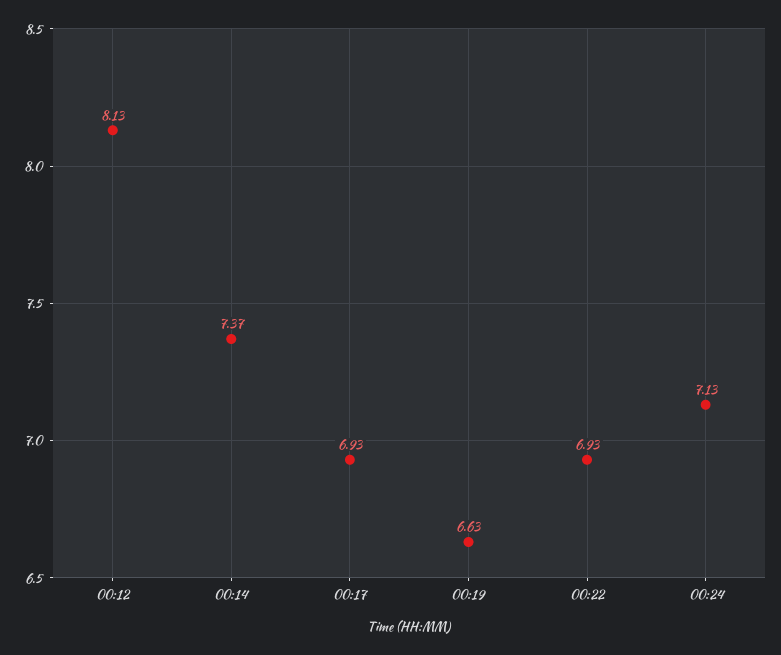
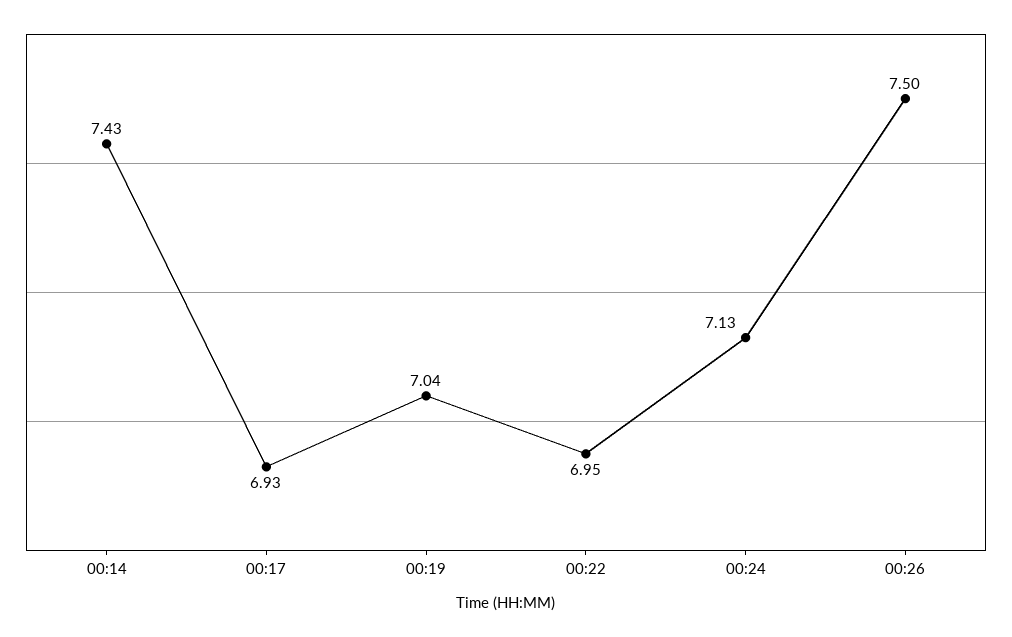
00:12: 8.13 -> none
00:14: 7.37 -> 7.43
00:19: 6.63 -> 7.04
00:22: 6.93 -> 6.95
00:26: none -> 7.5

